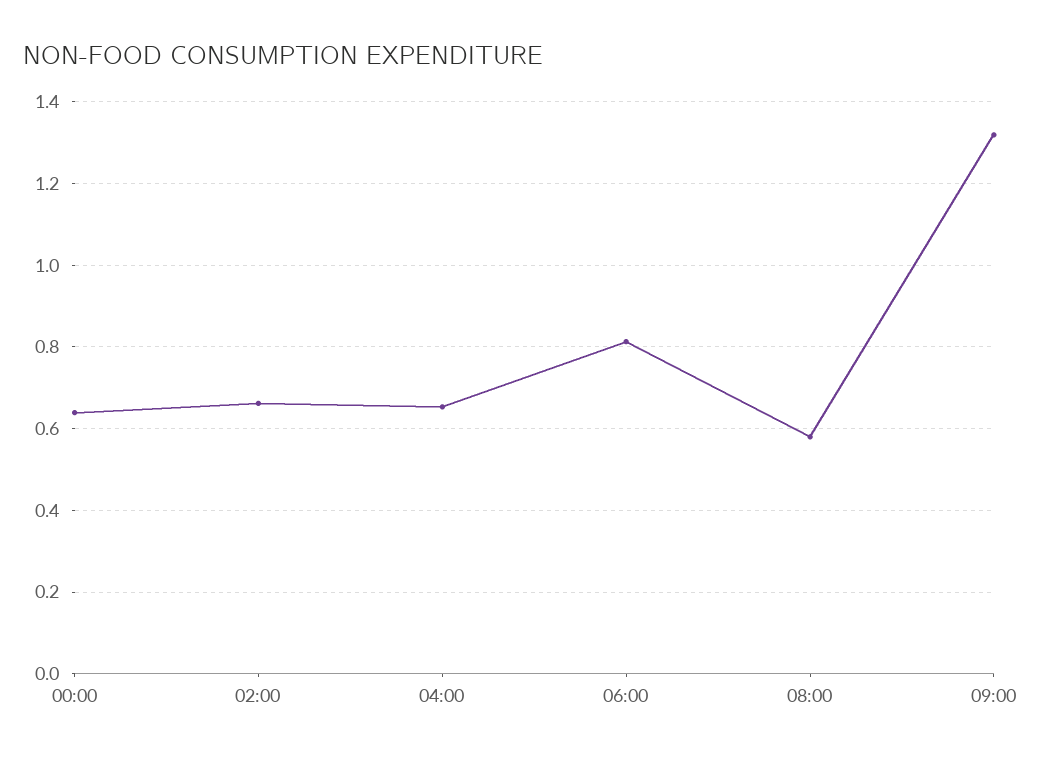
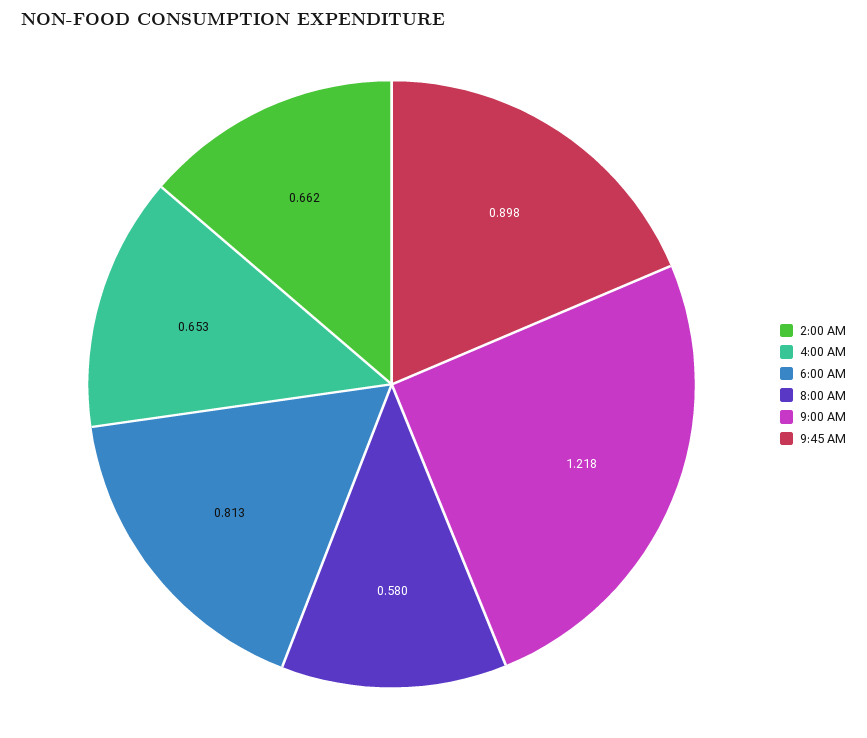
00:00: 0.64 -> none
09:00: 1.32 -> 1.218
9:45 AM: none -> 0.898

